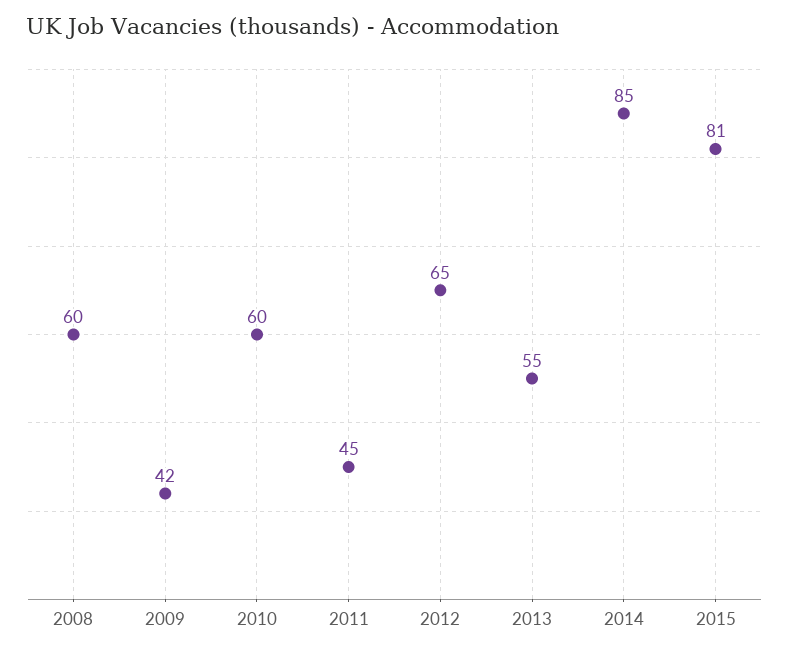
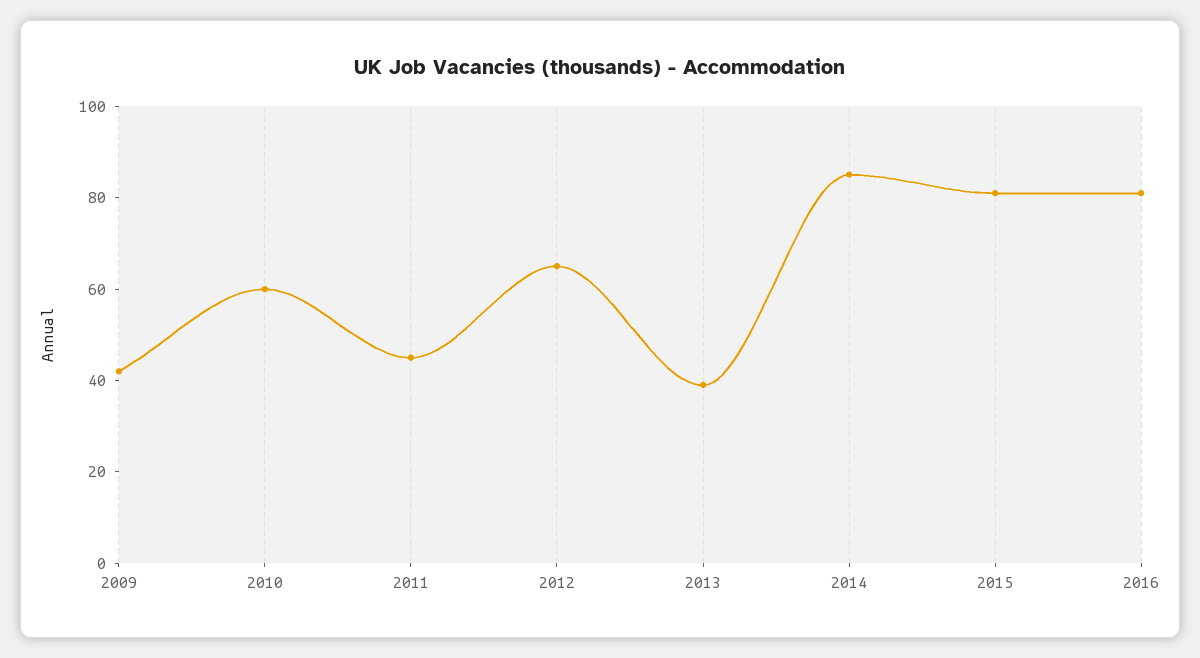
2008: 60 -> none
2013: 55 -> 40
2016: none -> 80

